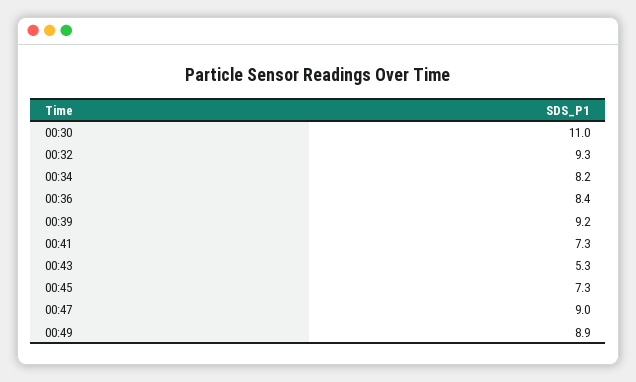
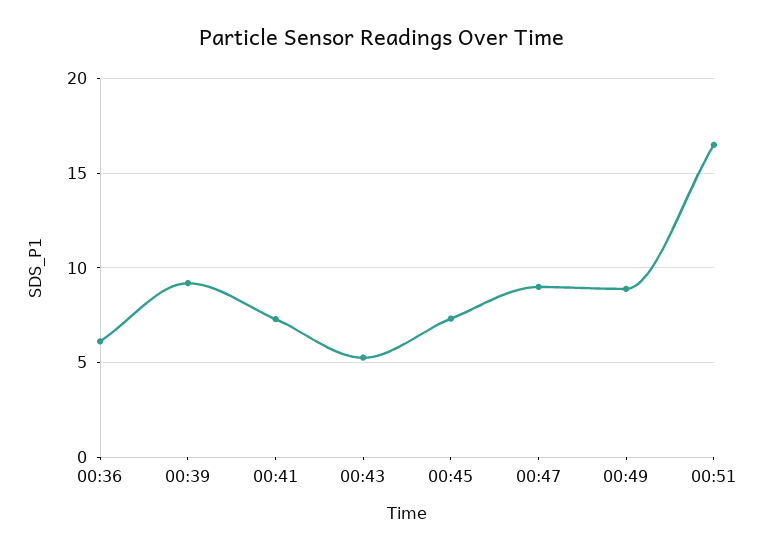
00:30: 11 -> none
00:32: 9.3 -> none
00:34: 8.2 -> none
00:36: 8.4 -> 6
00:51: none -> 16.5

